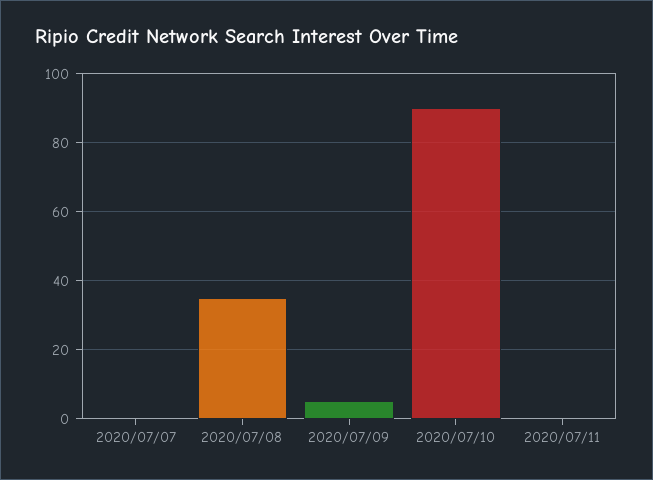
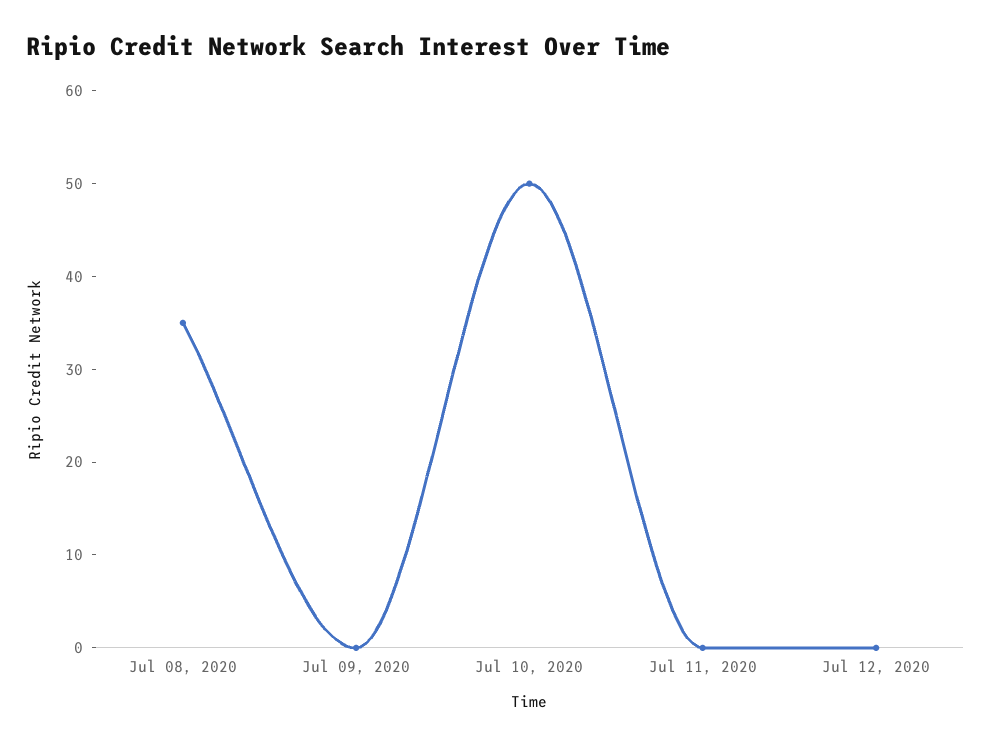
2020/07/07: 0 -> none
2020/07/09: 5 -> 0
2020/07/10: 90 -> 50
Jul 12, 2020: none -> 0

